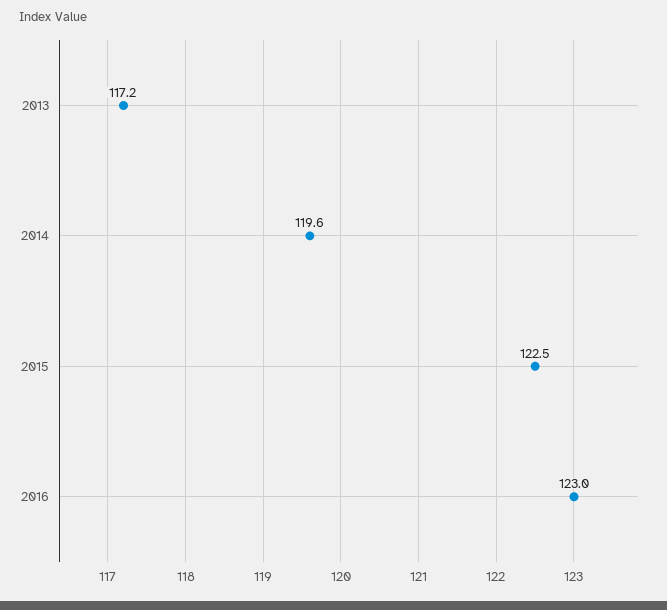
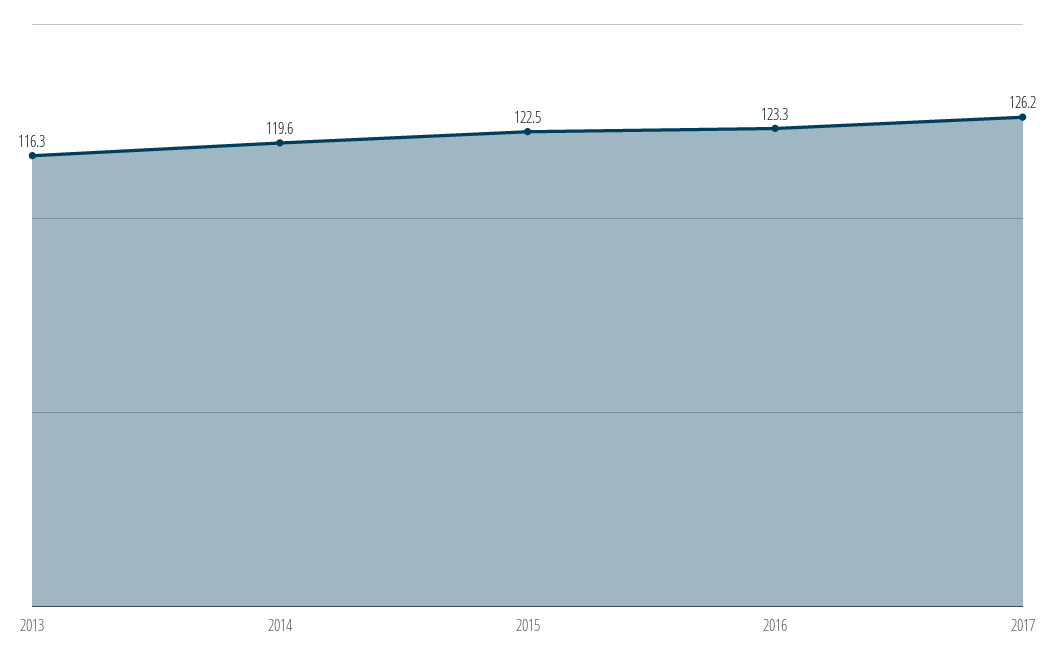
2013: 117.2 -> 116.3
2016: 123 -> 123.3
2017: none -> 126.2

